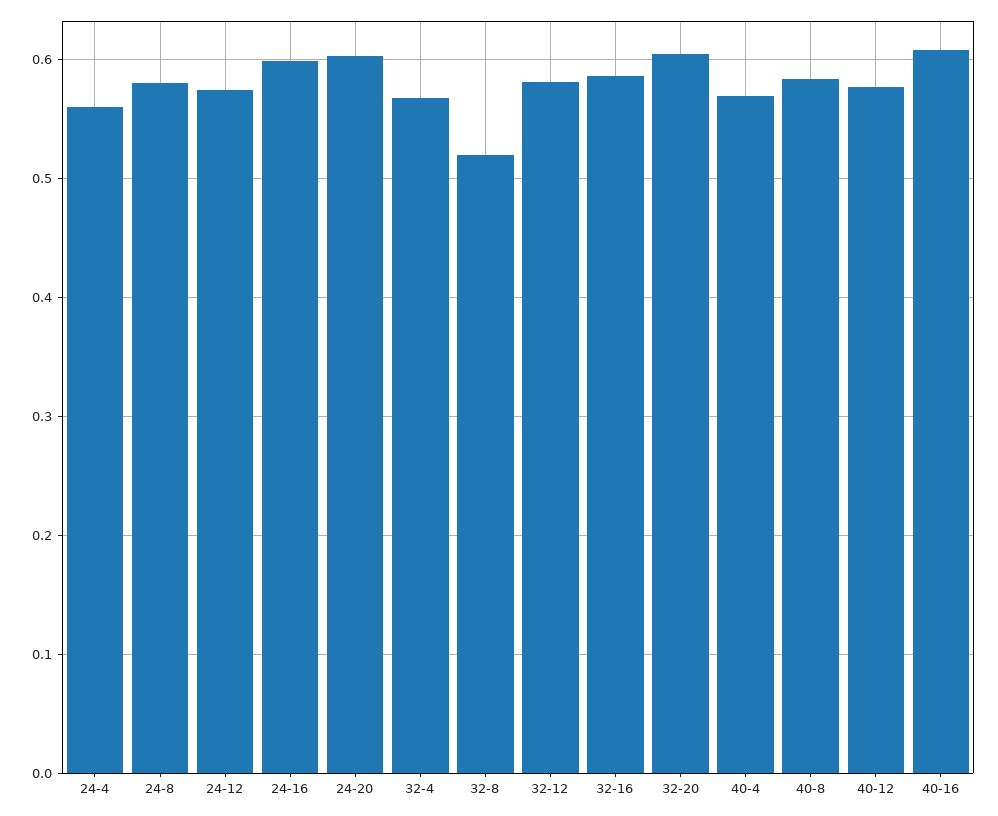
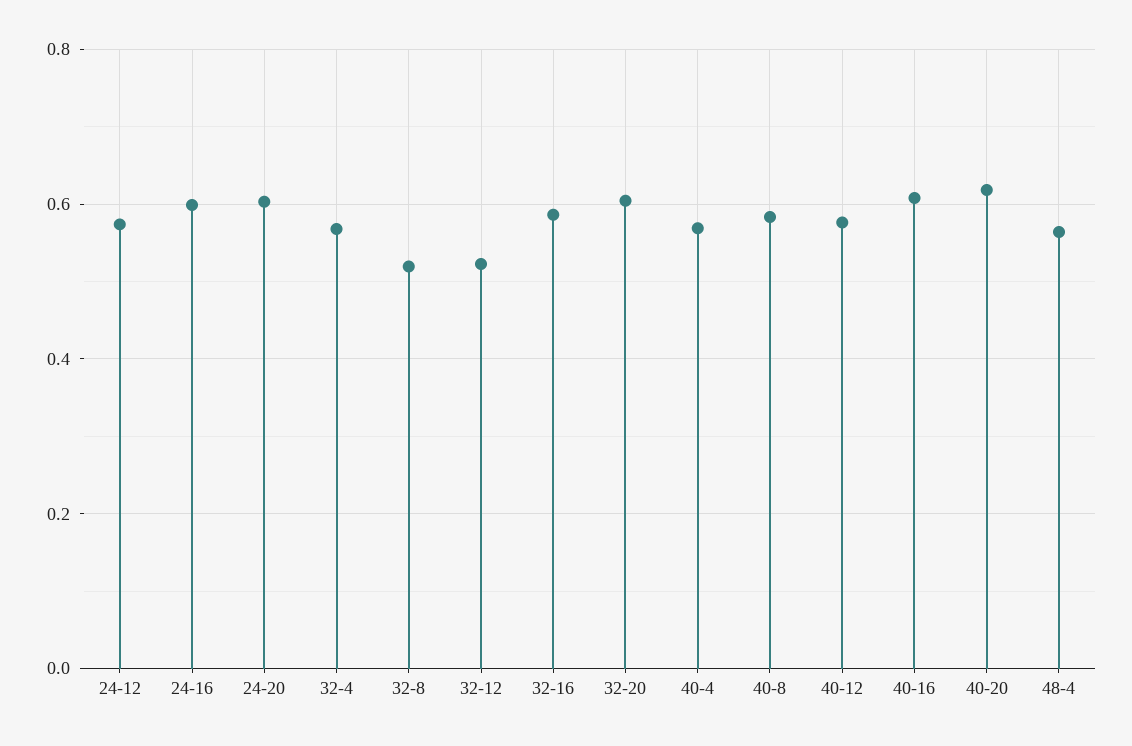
24-4: 0.56 -> none
24-8: 0.58 -> none
32-12: 0.58 -> 0.52
40-20: none -> 0.62
48-4: none -> 0.56

